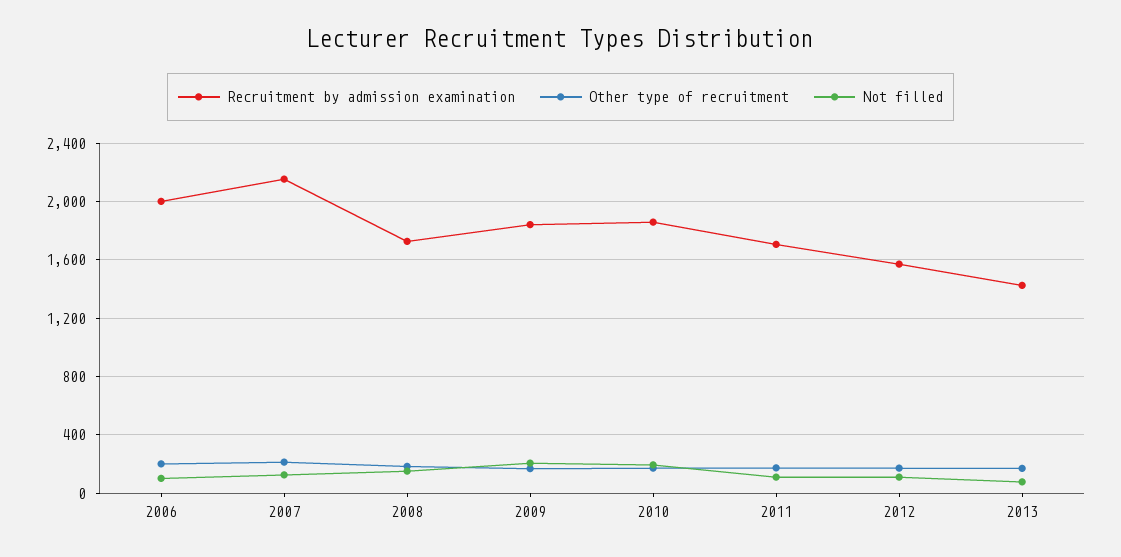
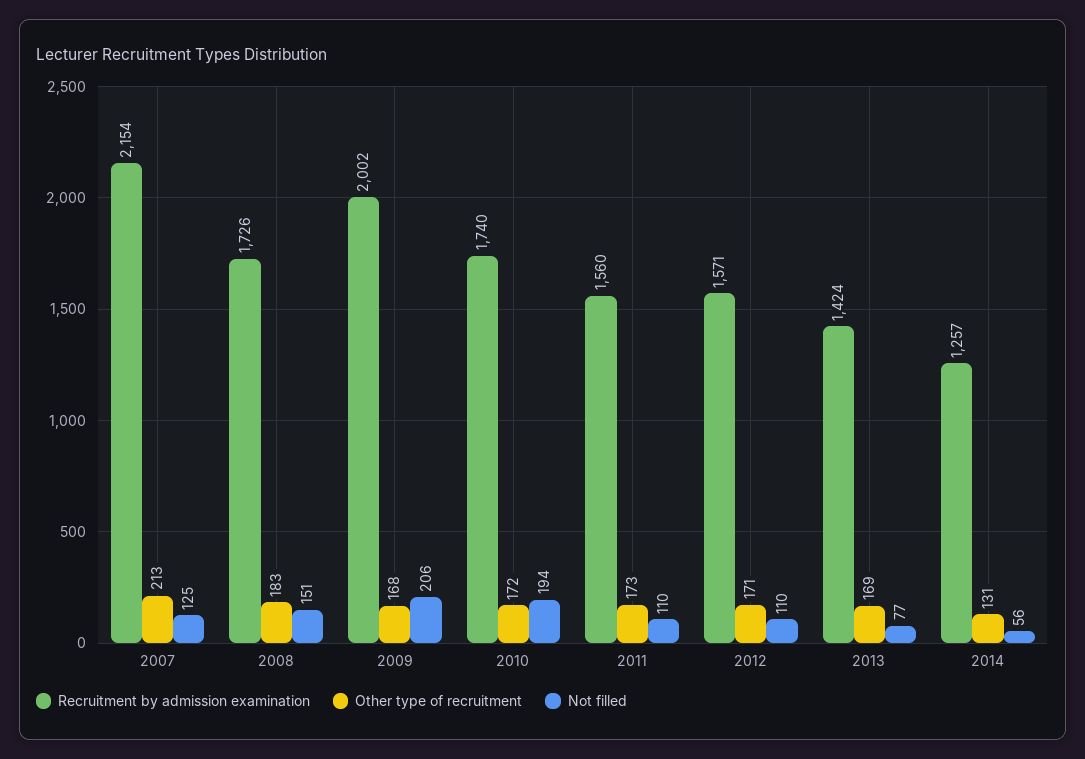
Recruitment by admission examination, 2006: 2000 -> none
Other type of recruitment, 2006: 200 -> none
Not filled, 2006: 100 -> none
Recruitment by admission examination, 2009: 1850 -> 2002
Recruitment by admission examination, 2010: 1850 -> 1740
Recruitment by admission examination, 2011: 1700 -> 1560
Recruitment by admission examination, 2014: none -> 1257
Other type of recruitment, 2014: none -> 131
Not filled, 2014: none -> 56

